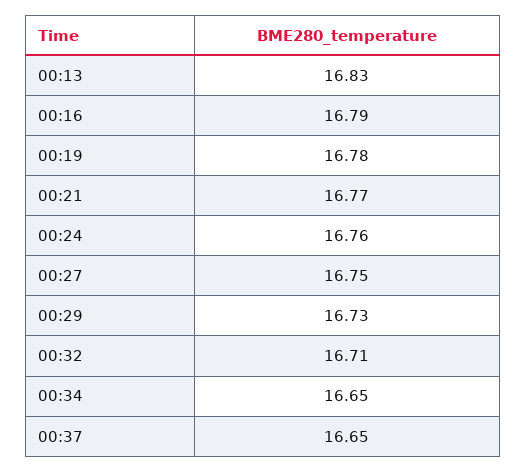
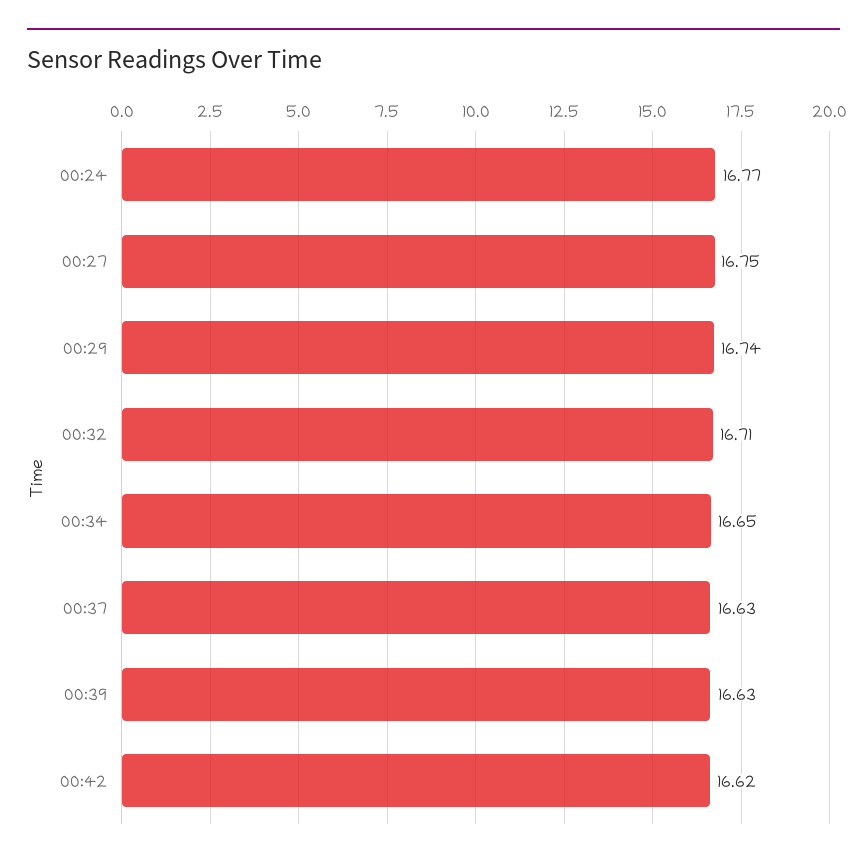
00:13: 16.83 -> none
00:16: 16.79 -> none
00:19: 16.78 -> none
00:21: 16.77 -> none
00:24: 16.76 -> 16.77
00:29: 16.73 -> 16.74
00:37: 16.65 -> 16.63
00:39: none -> 16.63
00:42: none -> 16.62

